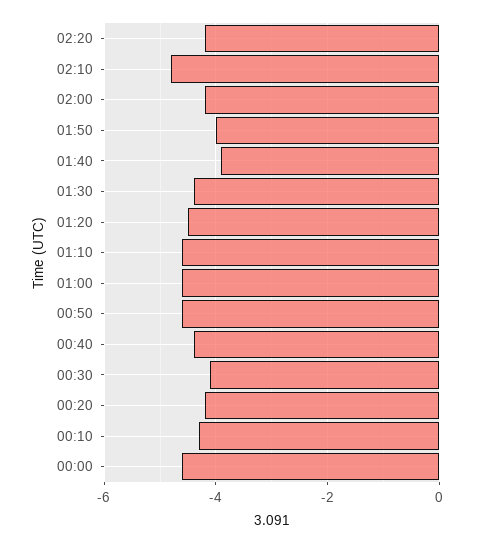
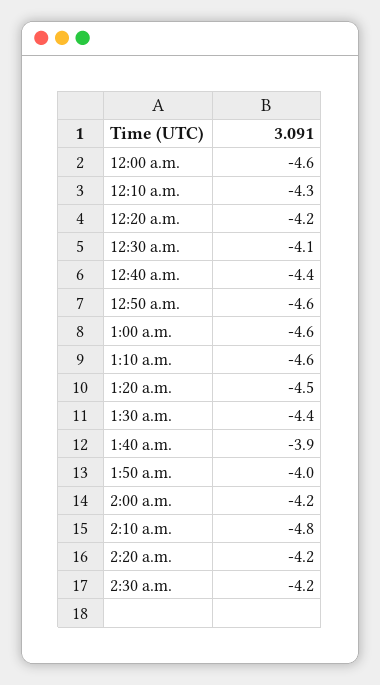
2:30 a.m.: none -> -4.2

